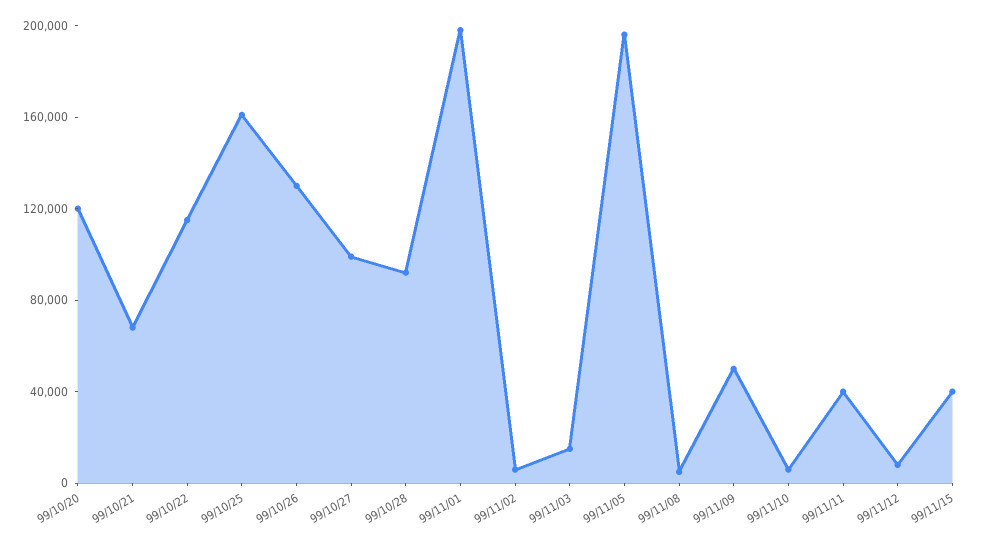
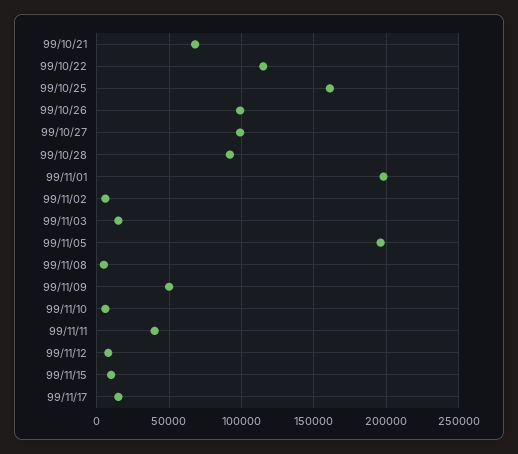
99/10/20: 120000 -> none
99/10/26: 130000 -> 100000
99/11/15: 40000 -> 10000
99/11/17: none -> 15000

